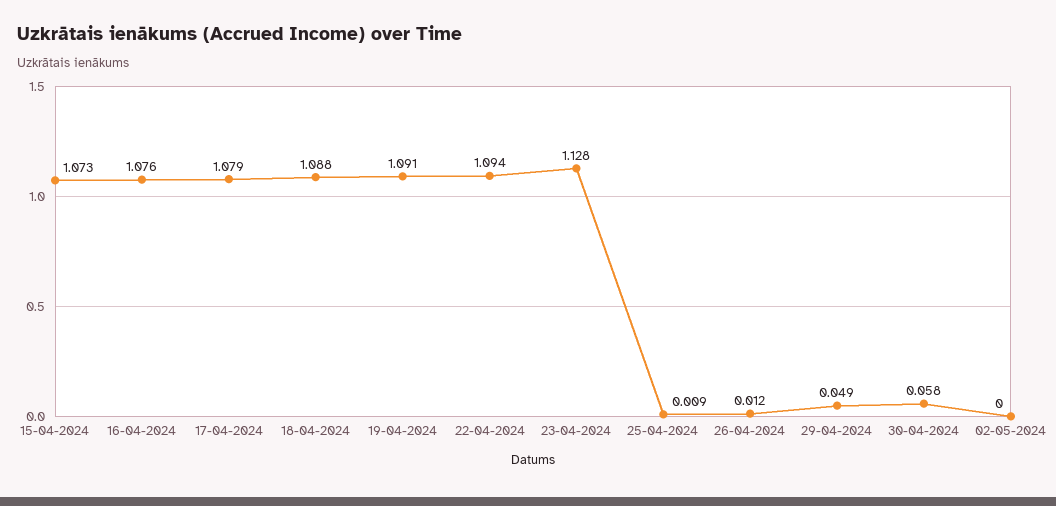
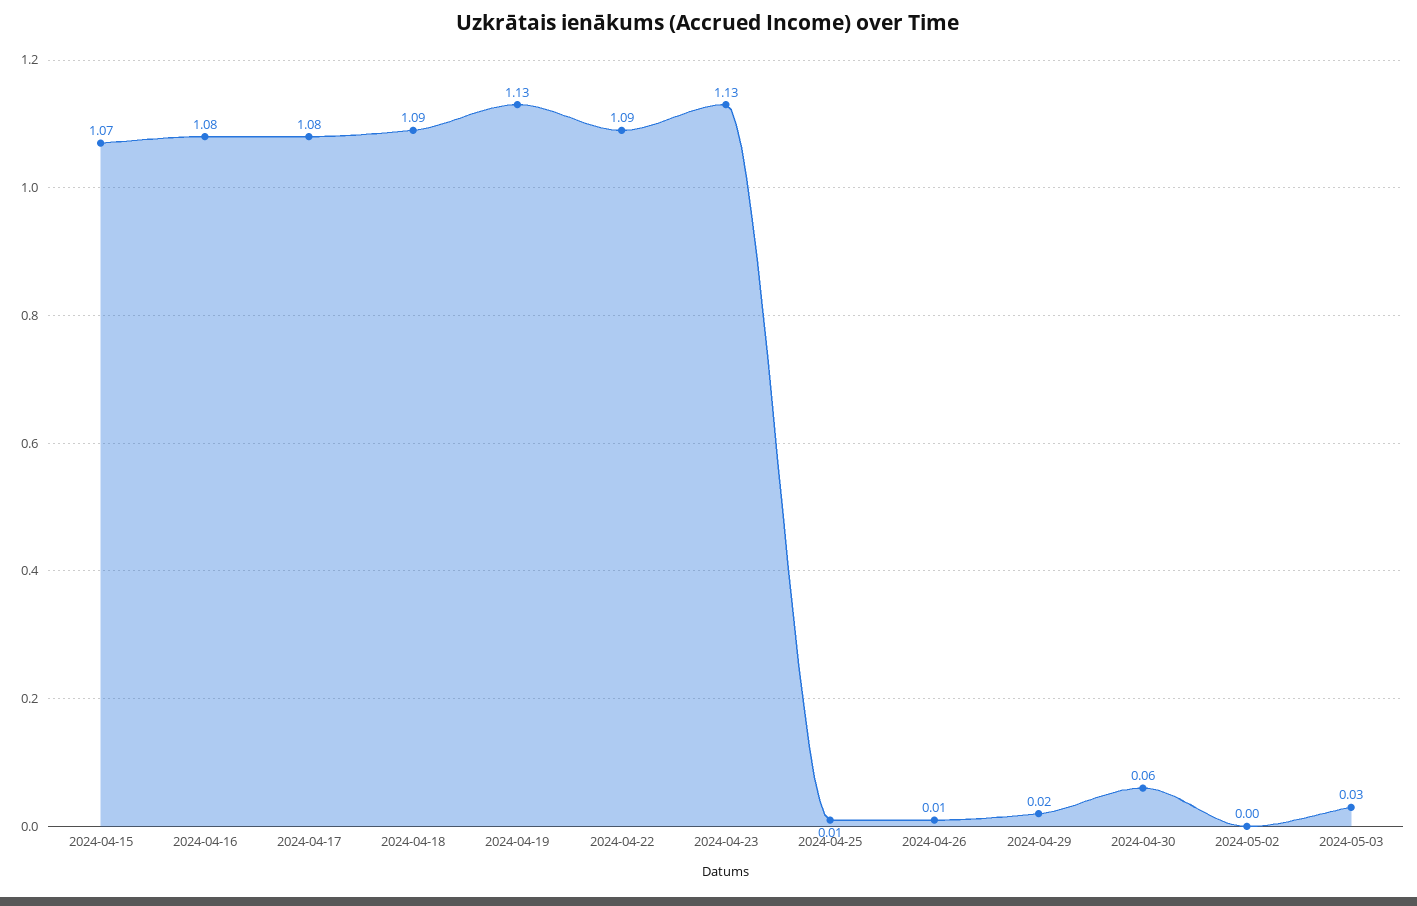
19-04-2024: 1.091 -> 1.13
29-04-2024: 0.049 -> 0.02
2024-05-03: none -> 0.03

